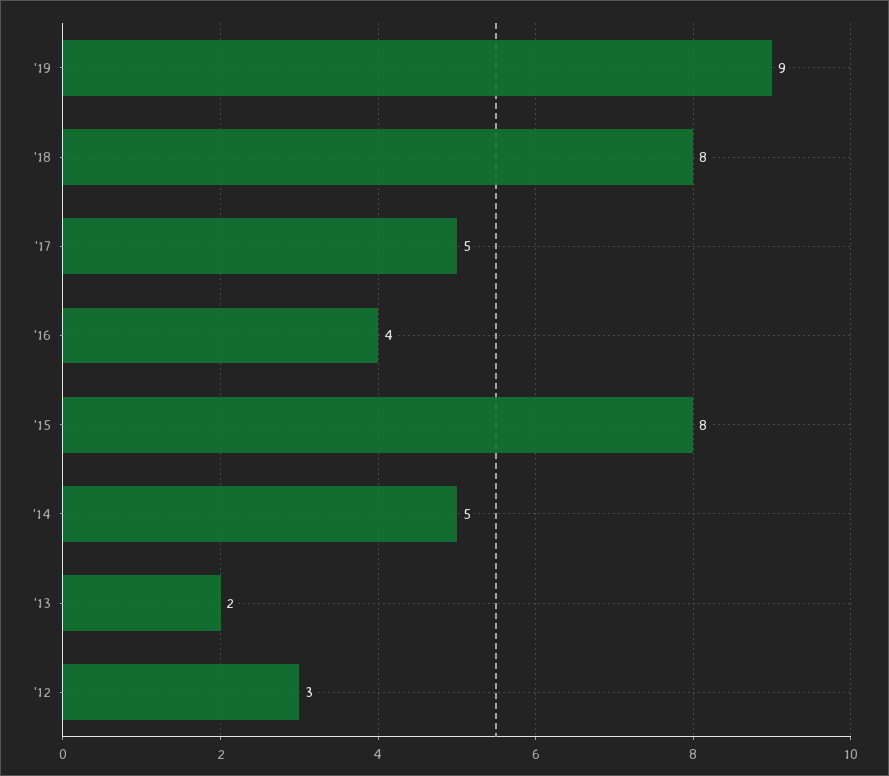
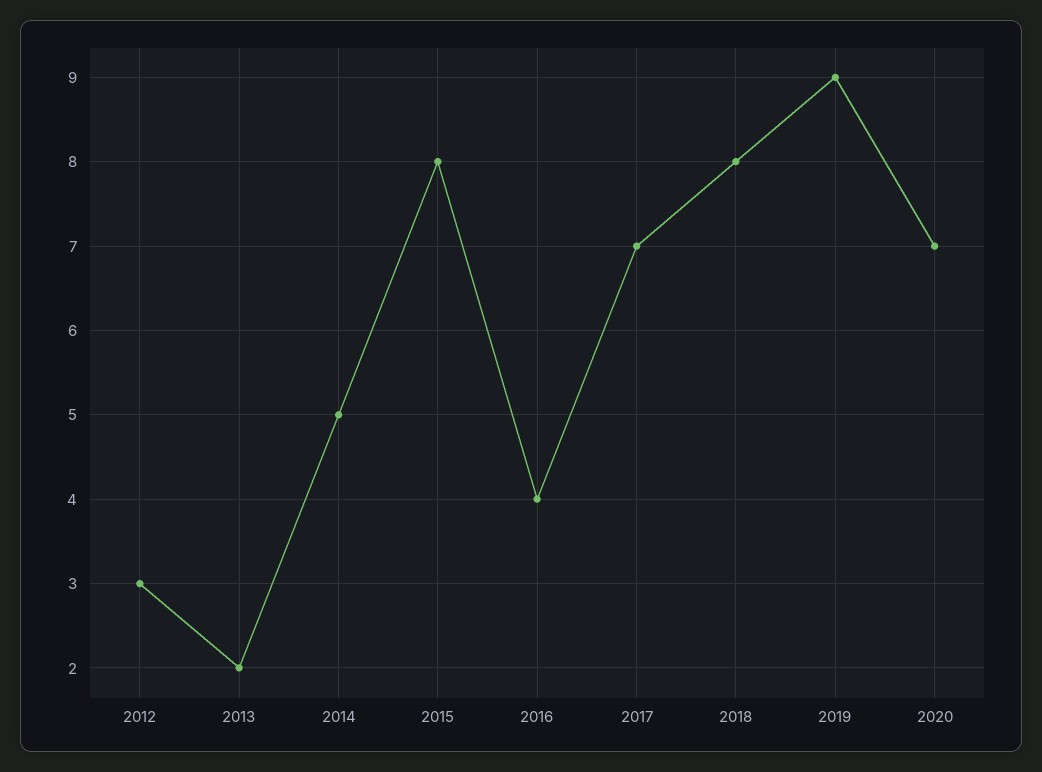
'17: 5 -> 7
2020: none -> 7

